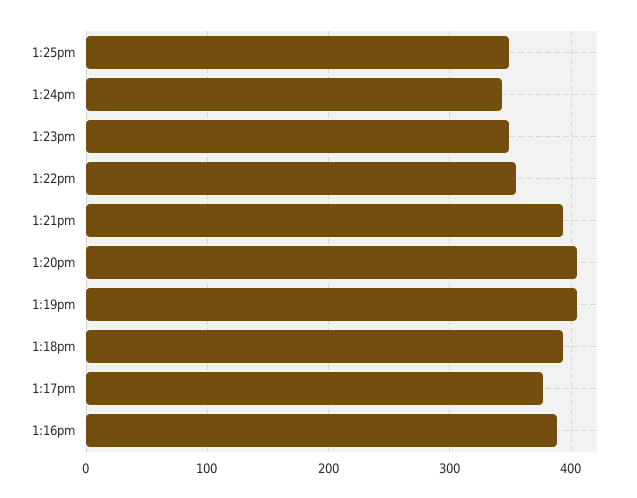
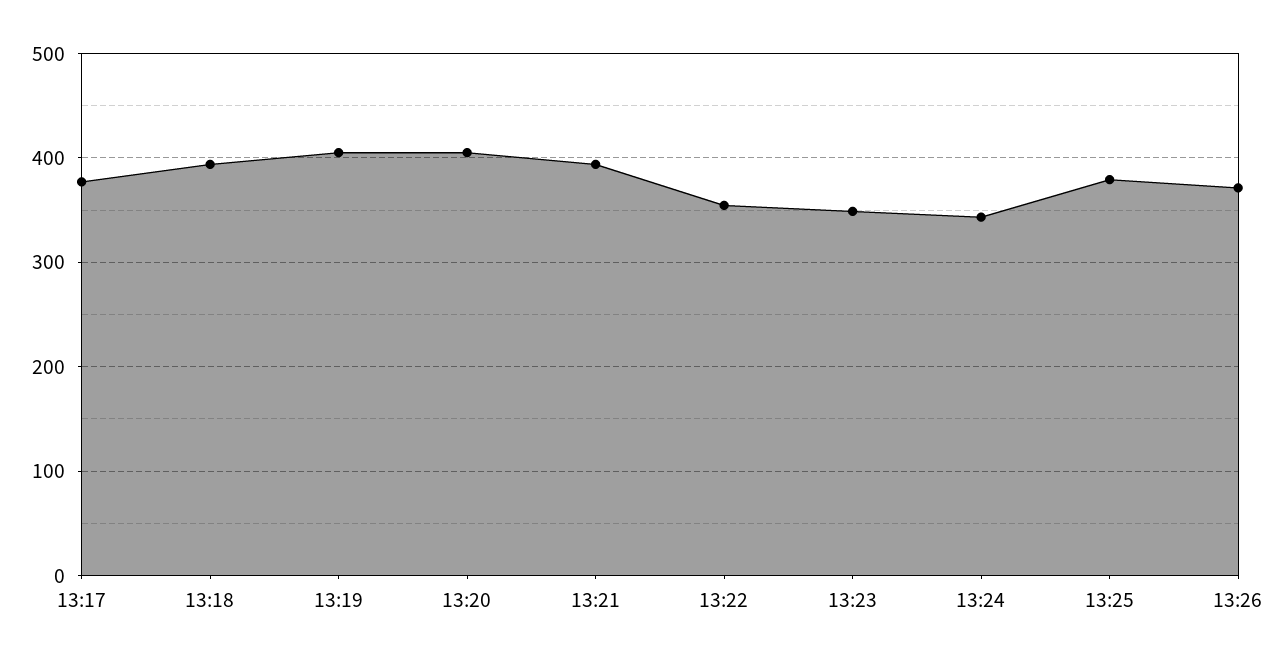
1:25pm: 350 -> 380
1:16pm: 390 -> none
13:26: none -> 370

